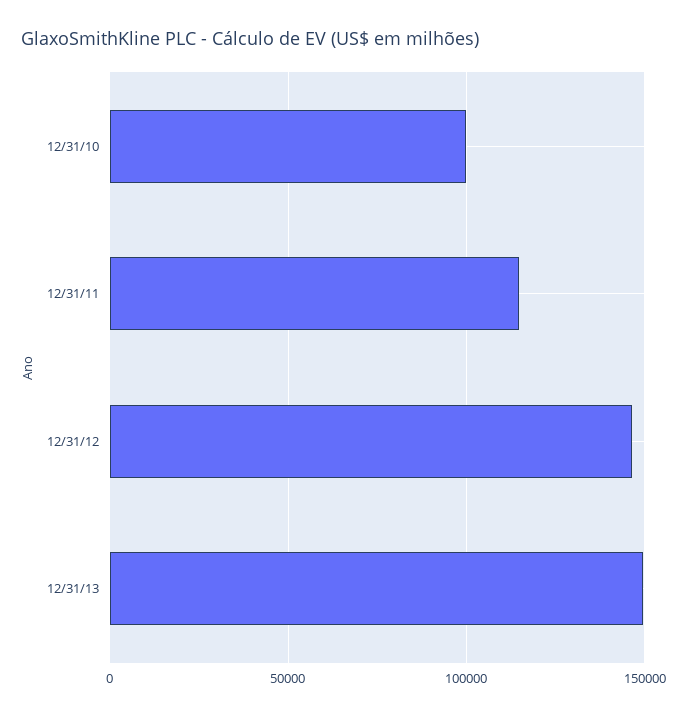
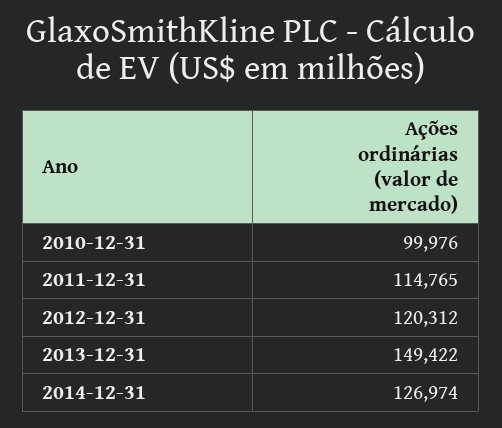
12/31/12: 145000 -> 120312
2014-12-31: none -> 126974

